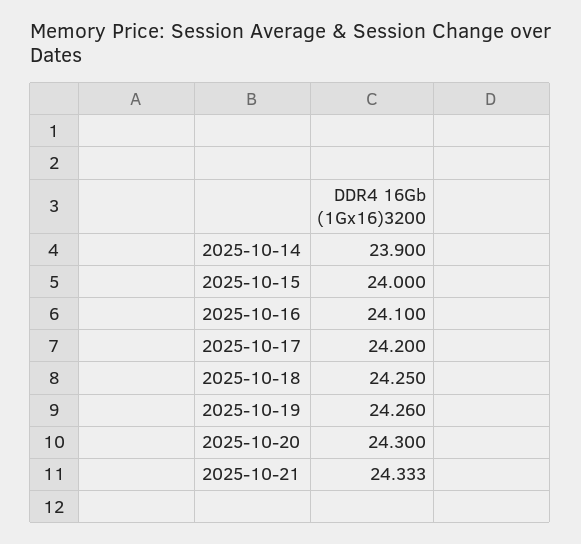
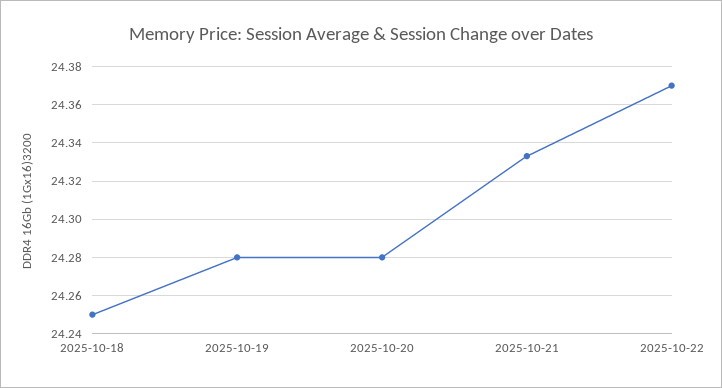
2025-10-14: 23.9 -> none
2025-10-15: 24 -> none
2025-10-16: 24.1 -> none
2025-10-17: 24.2 -> none
2025-10-19: 24.26 -> 24.28
2025-10-20: 24.3 -> 24.28
2025-10-22: none -> 24.37

